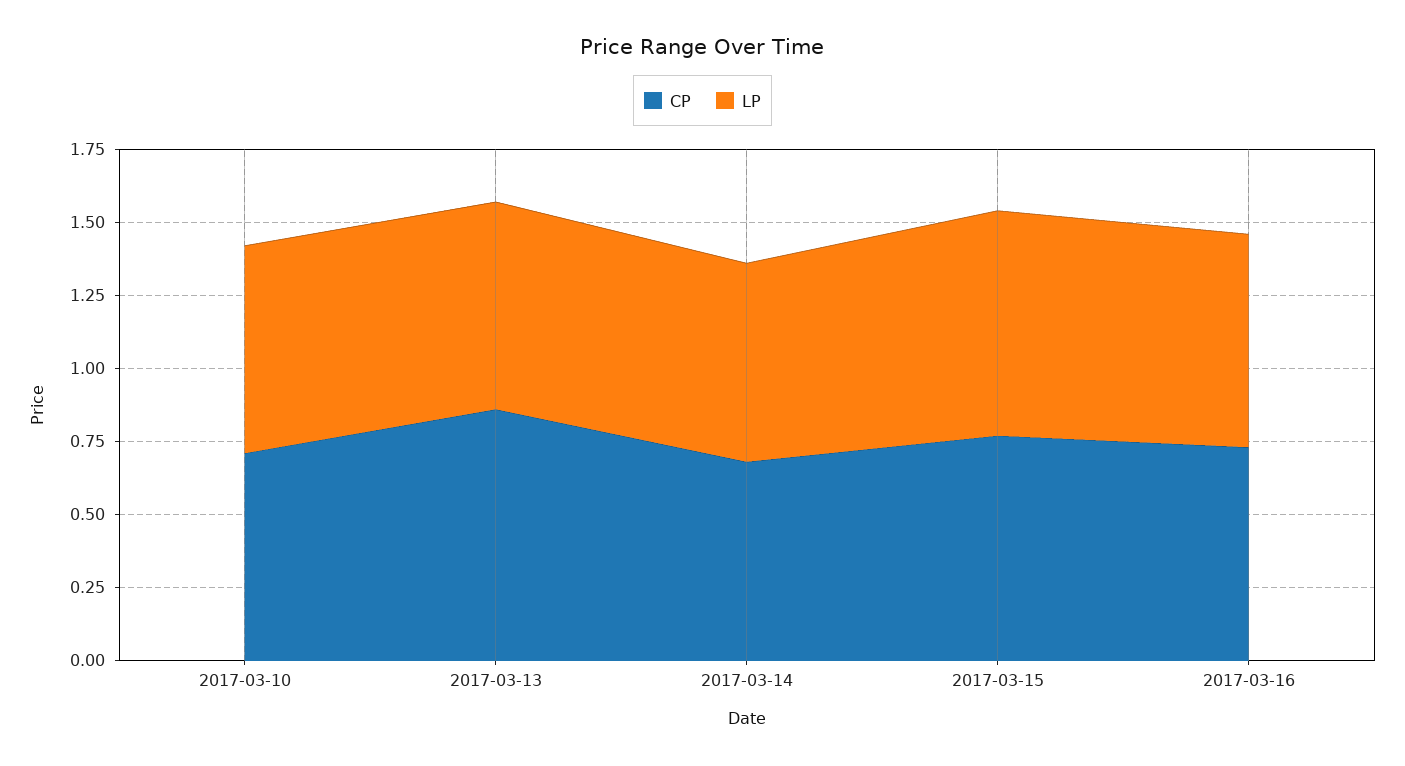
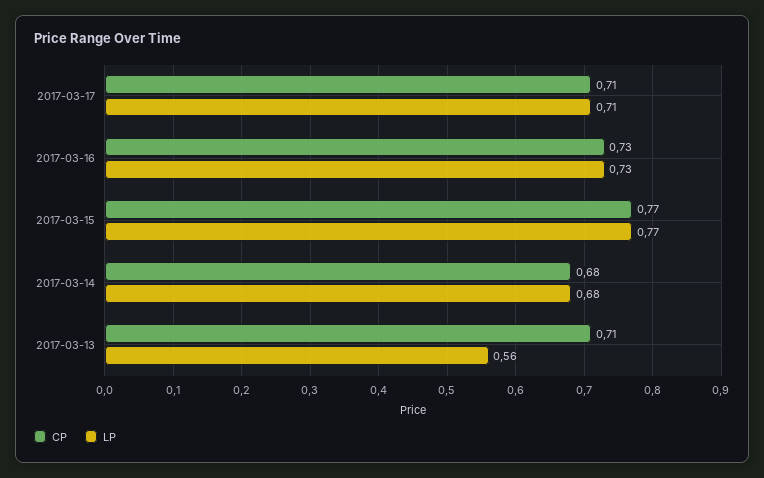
CP, 2017-03-10: 0.7 -> none
LP, 2017-03-10: 0.7 -> none
CP, 2017-03-13: 0.85 -> 0.71
LP, 2017-03-13: 0.7 -> 0.56
CP, 2017-03-17: none -> 0.71
LP, 2017-03-17: none -> 0.71

